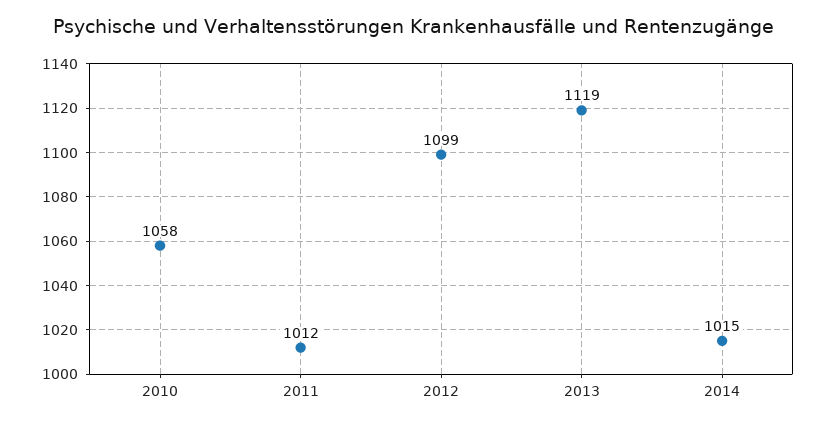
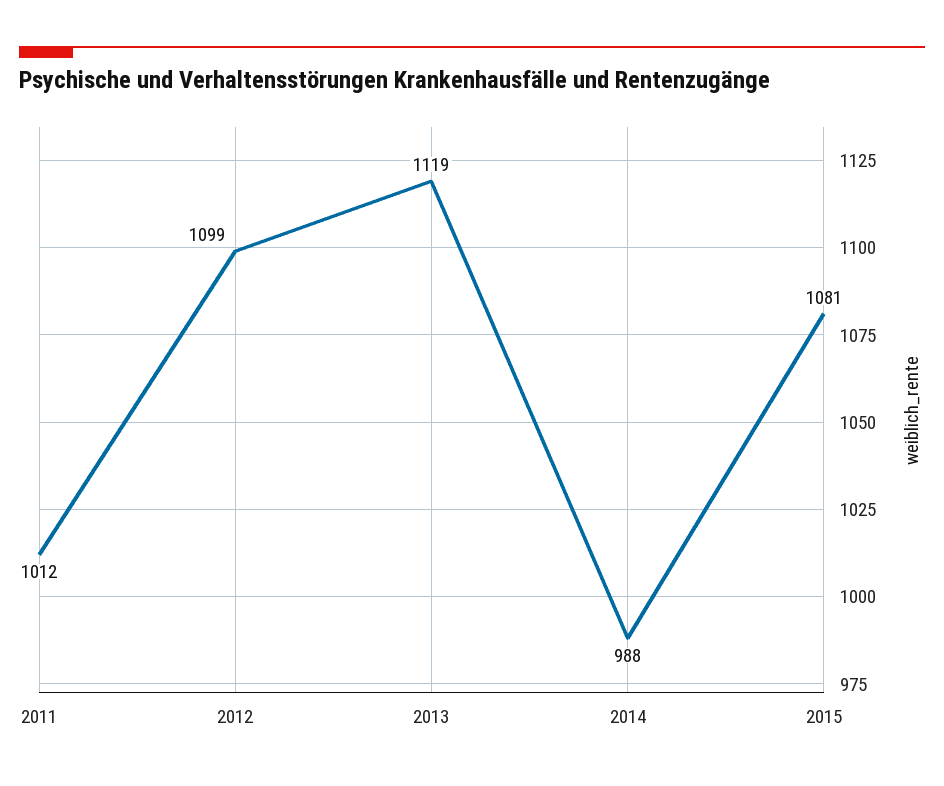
2010: 1058 -> none
2014: 1015 -> 988
2015: none -> 1081

